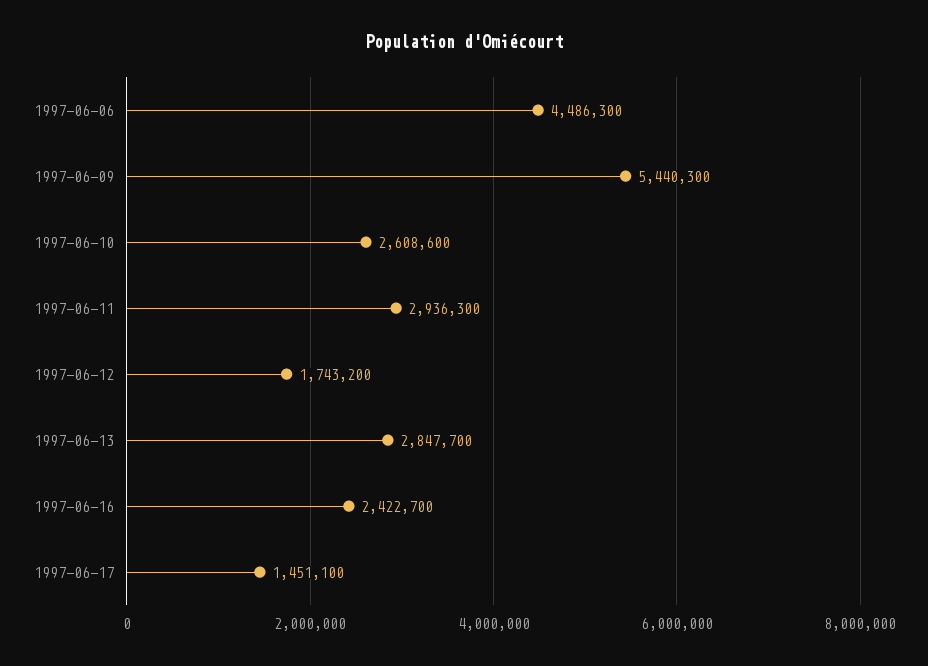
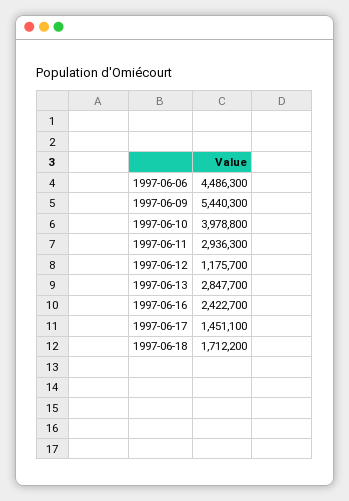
1997-06-10: 2608600 -> 3978800
1997-06-12: 1743200 -> 1175700
1997-06-18: none -> 1712200

